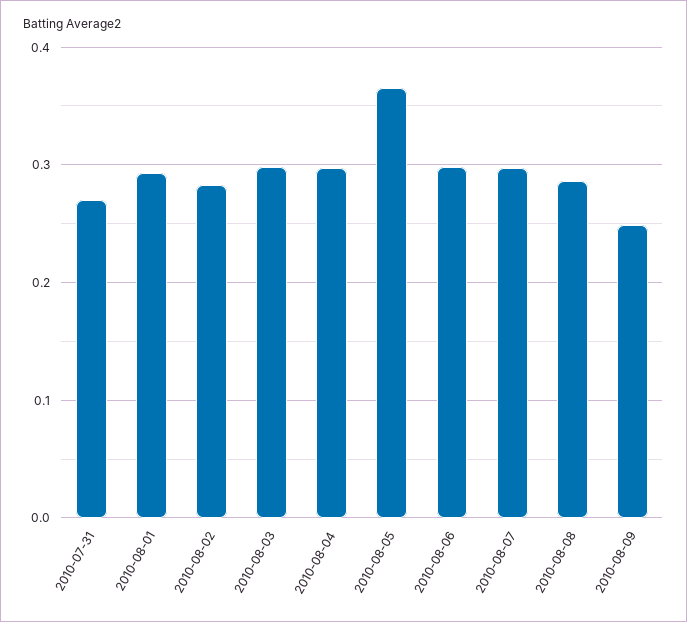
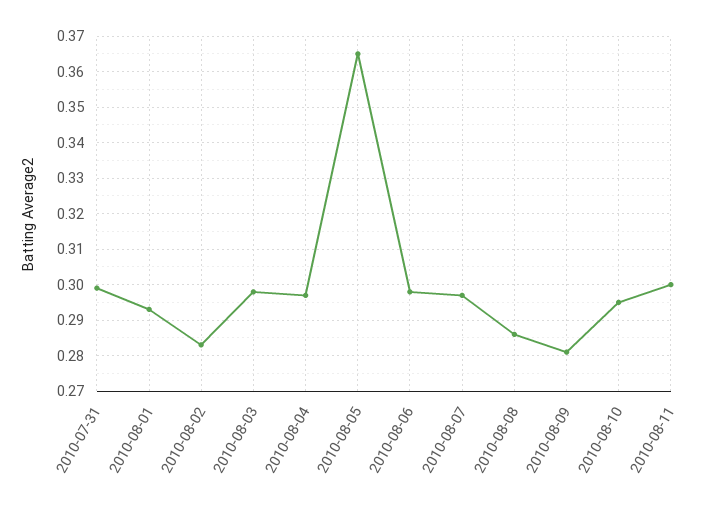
2010-07-31: 0.27 -> 0.3
2010-08-09: 0.25 -> 0.28
2010-08-10: none -> 0.295
2010-08-11: none -> 0.3

